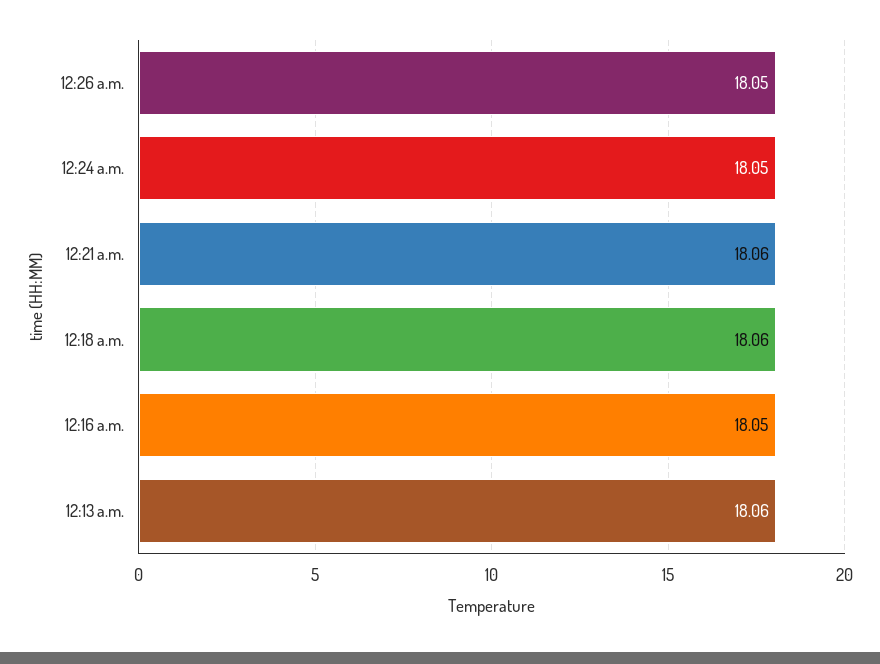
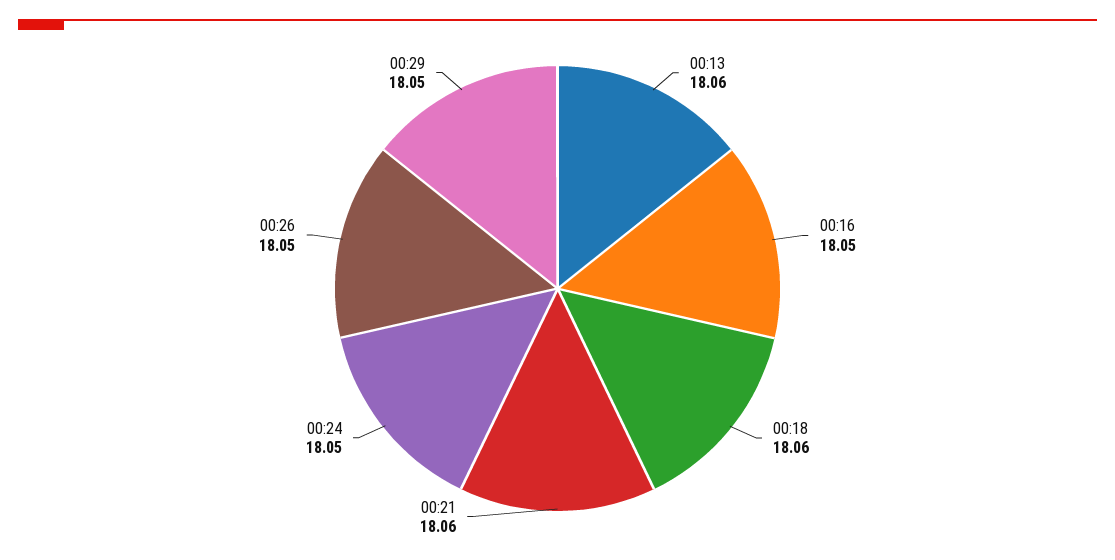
00:29: none -> 18.05

